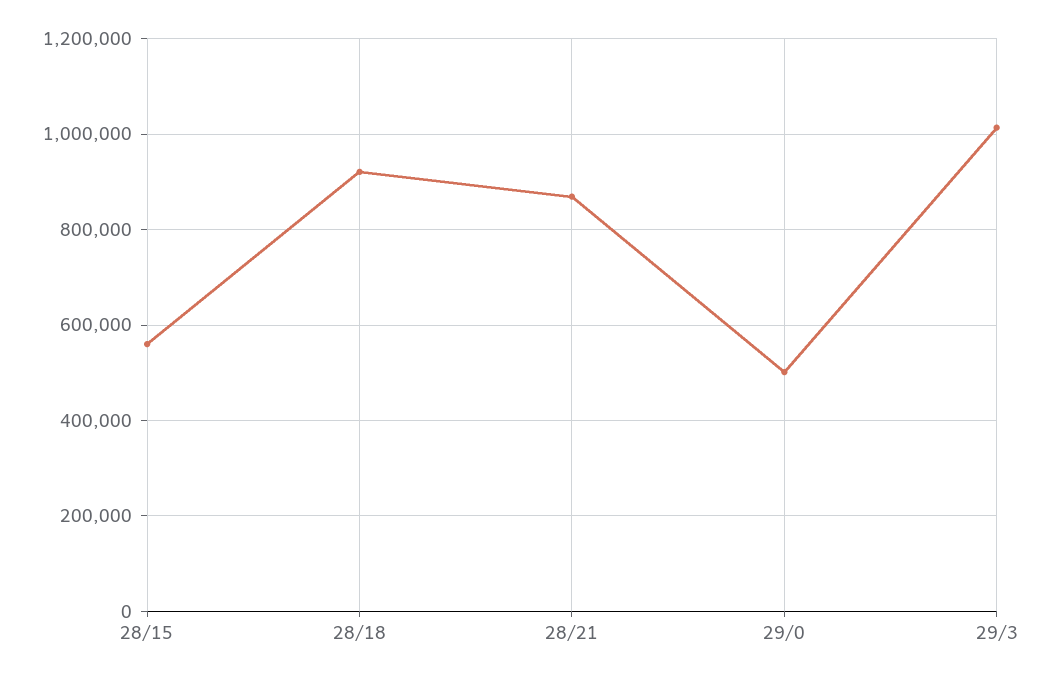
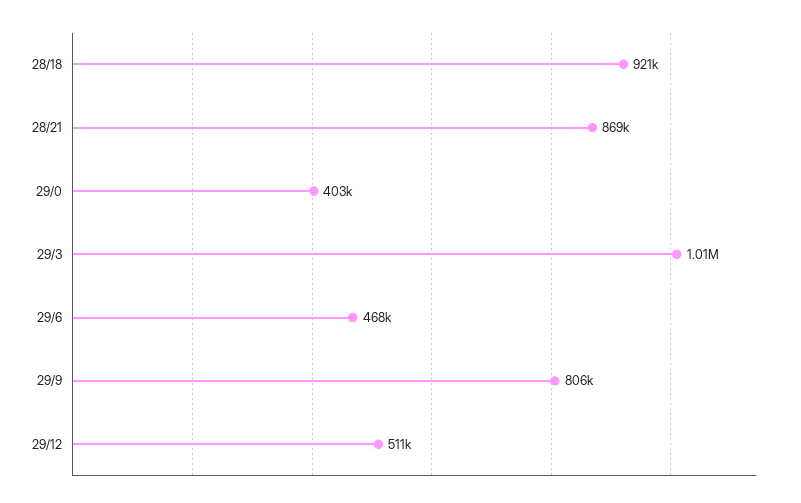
28/15: 560000 -> none
29/0: 500000 -> 403000
29/6: none -> 468000
29/9: none -> 806000
29/12: none -> 511000

